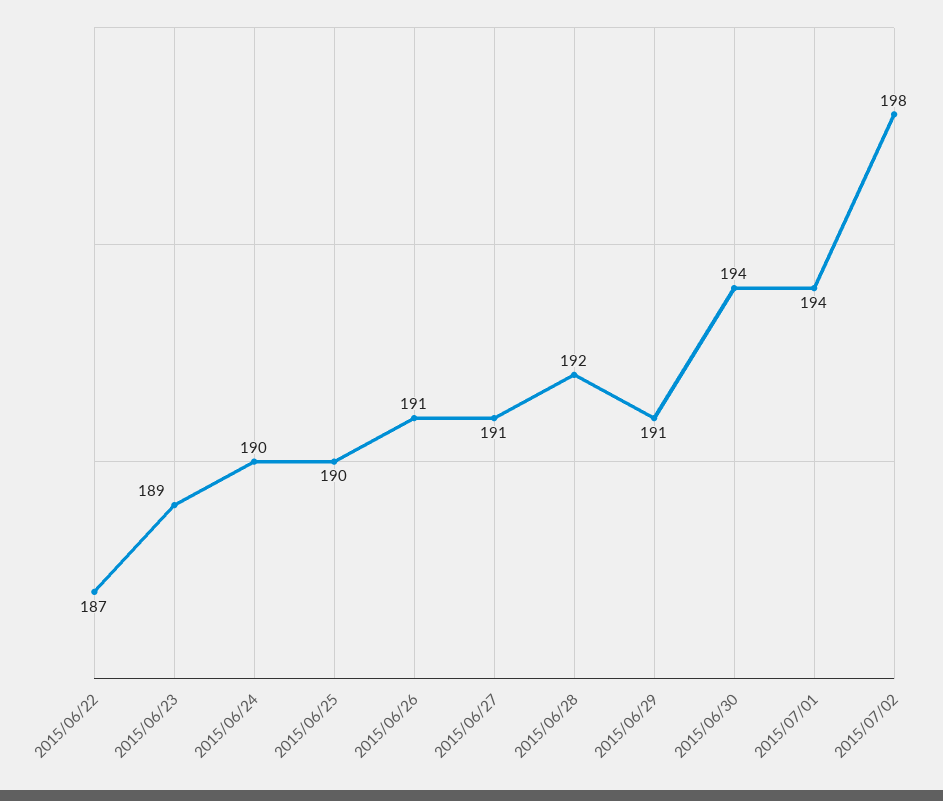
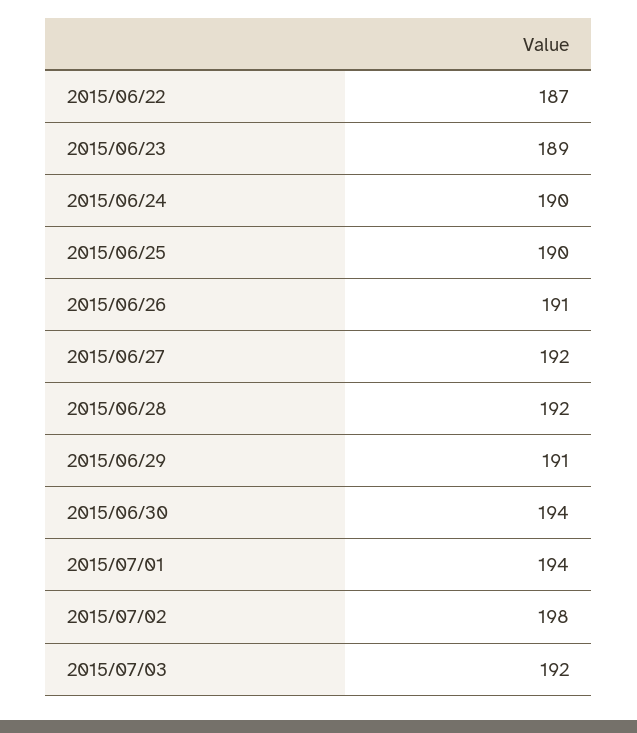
2015/06/27: 191 -> 192
2015/07/03: none -> 192

